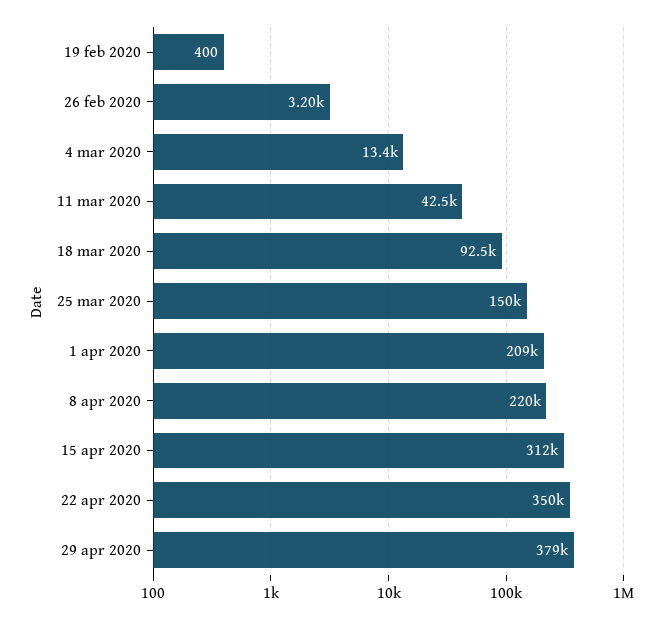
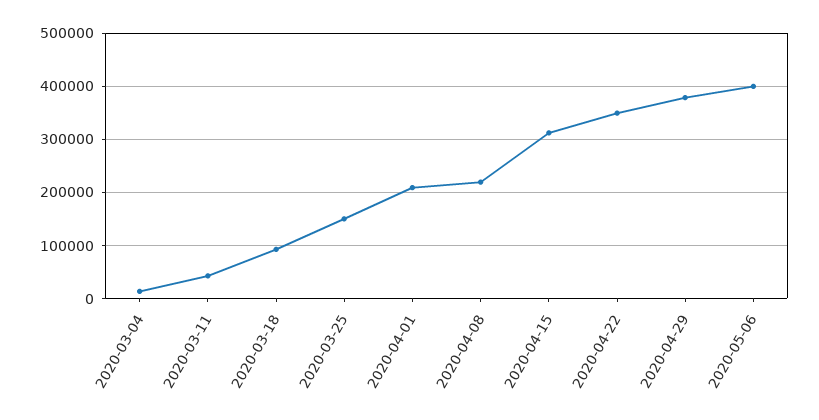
19 feb 2020: 400 -> none
26 feb 2020: 3200 -> none
2020-05-06: none -> 400000

